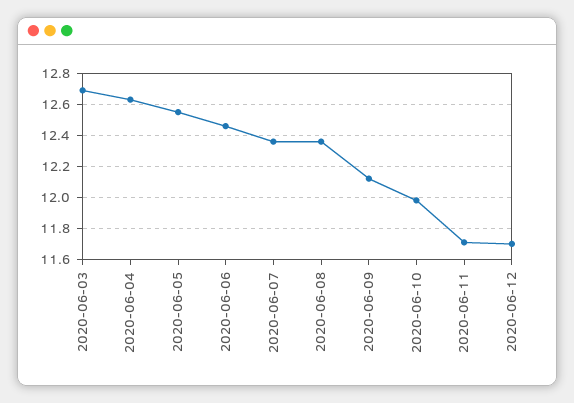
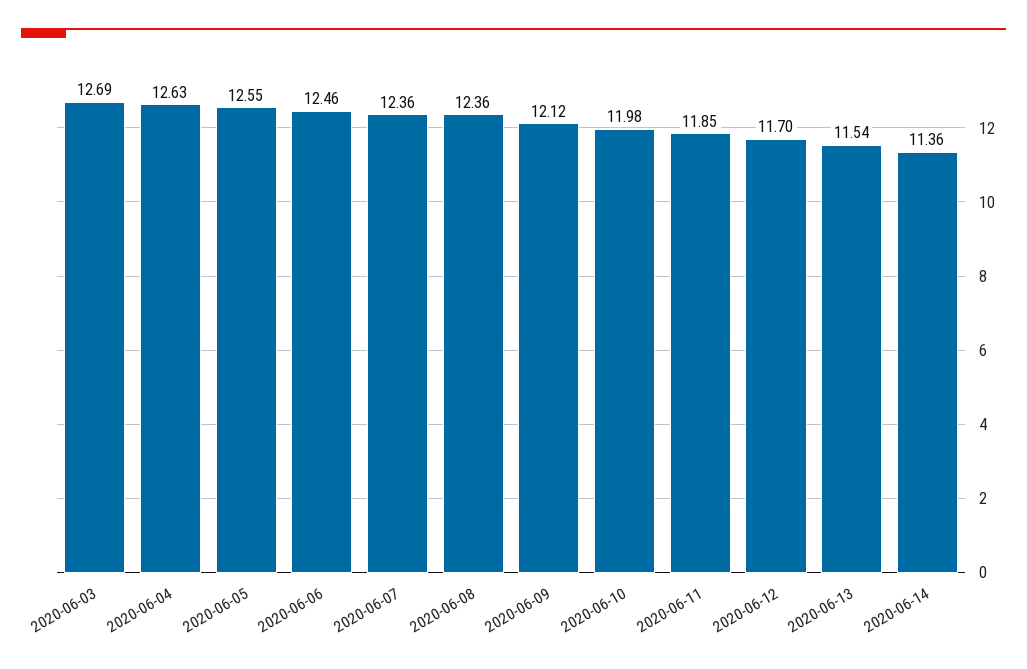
2020-06-11: 11.7 -> 11.85
2020-06-13: none -> 11.54
2020-06-14: none -> 11.36

